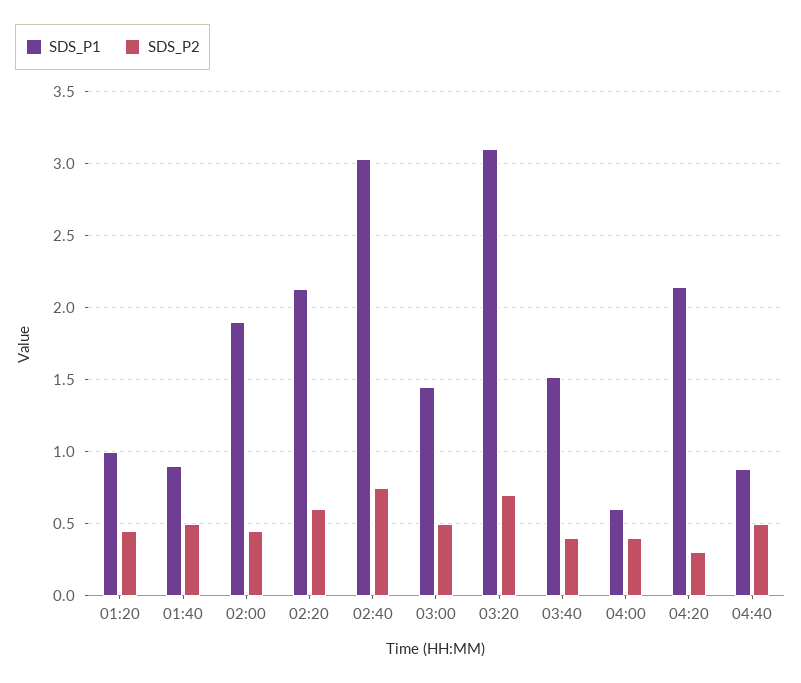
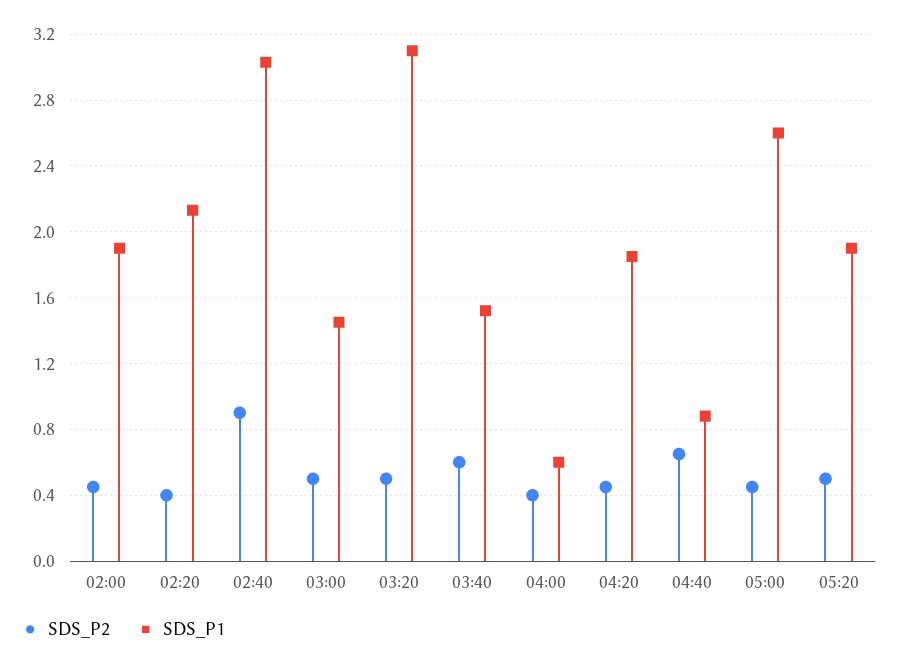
SDS_P1, 01:20: 1 -> none
SDS_P2, 01:20: 0.45 -> none
SDS_P1, 01:40: 0.9 -> none
SDS_P2, 01:40: 0.5 -> none
SDS_P2, 02:20: 0.6 -> 0.4
SDS_P2, 02:40: 0.75 -> 0.9
SDS_P2, 03:20: 0.7 -> 0.5
SDS_P2, 03:40: 0.4 -> 0.6
SDS_P1, 04:20: 2.15 -> 1.85
SDS_P2, 04:20: 0.3 -> 0.45
SDS_P2, 04:40: 0.5 -> 0.65
SDS_P2, 05:00: none -> 0.45
SDS_P1, 05:00: none -> 2.6
SDS_P2, 05:20: none -> 0.5
SDS_P1, 05:20: none -> 1.9

